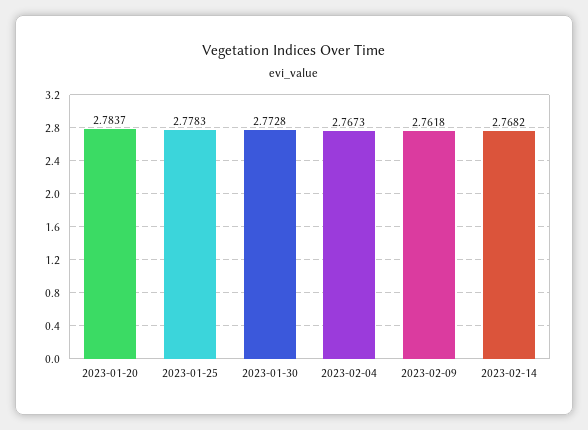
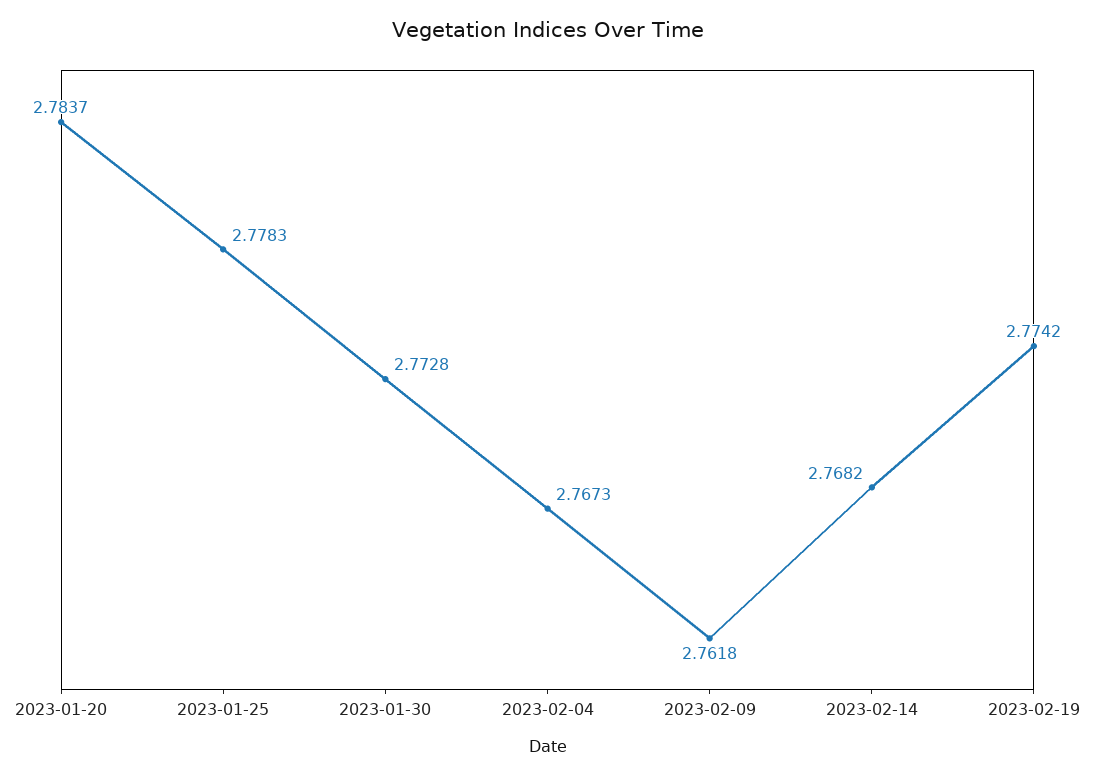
2023-02-19: none -> 2.7742

